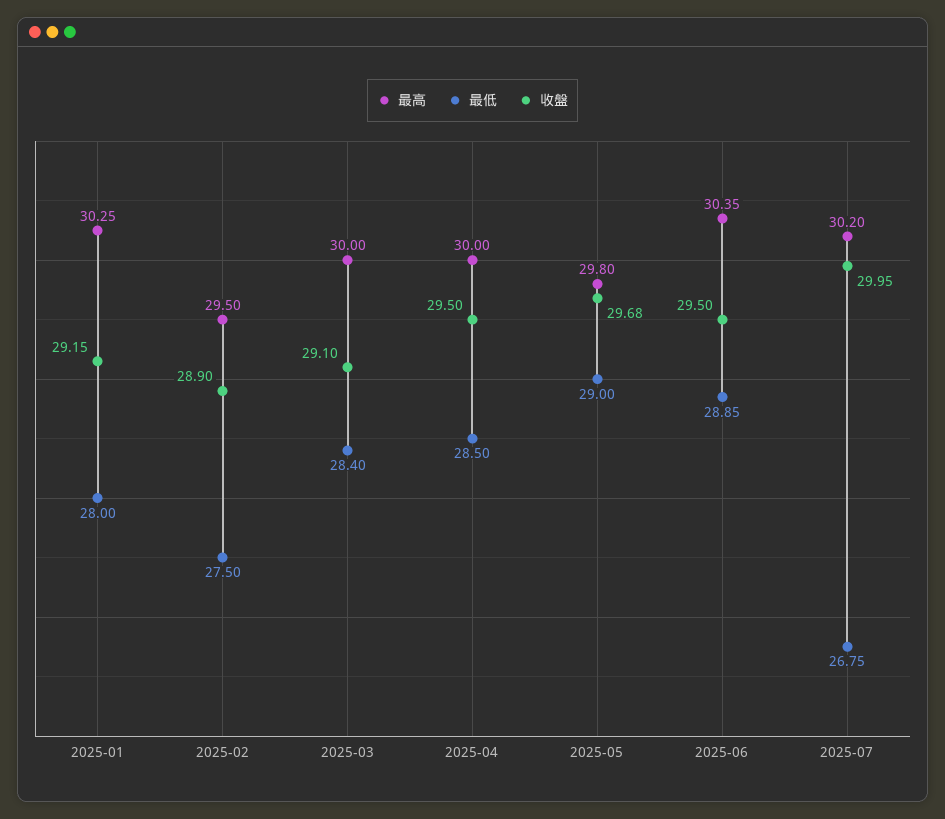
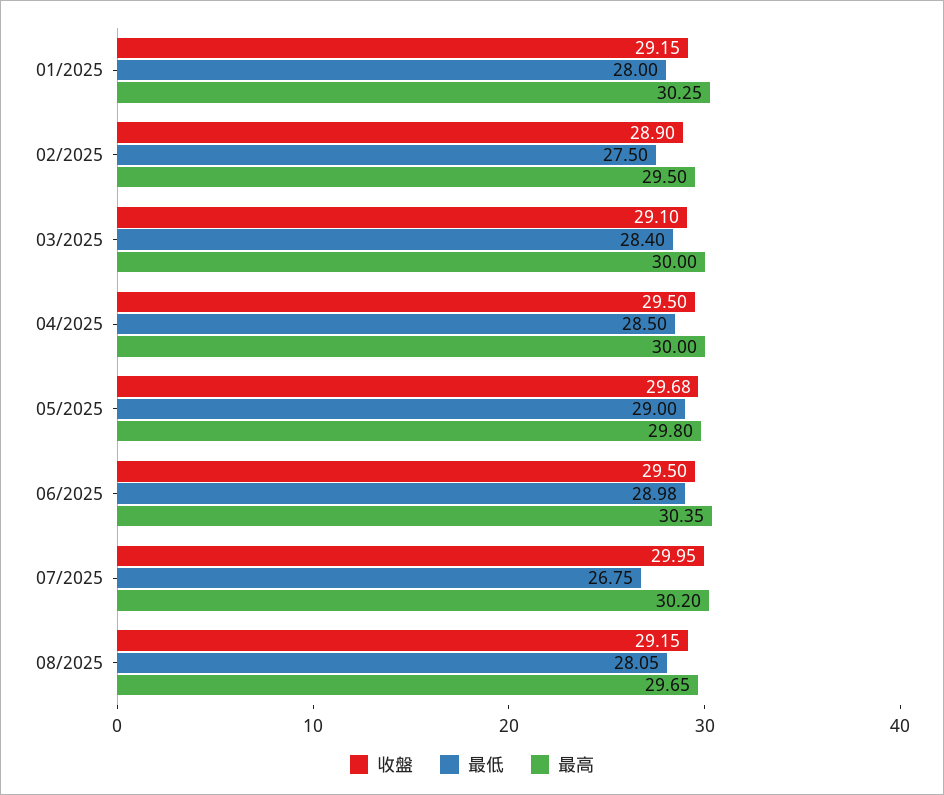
最低, 2025-06: 28.85 -> 28.98
收盤, 08/2025: none -> 29.15
最低, 08/2025: none -> 28.05
最高, 08/2025: none -> 29.65

